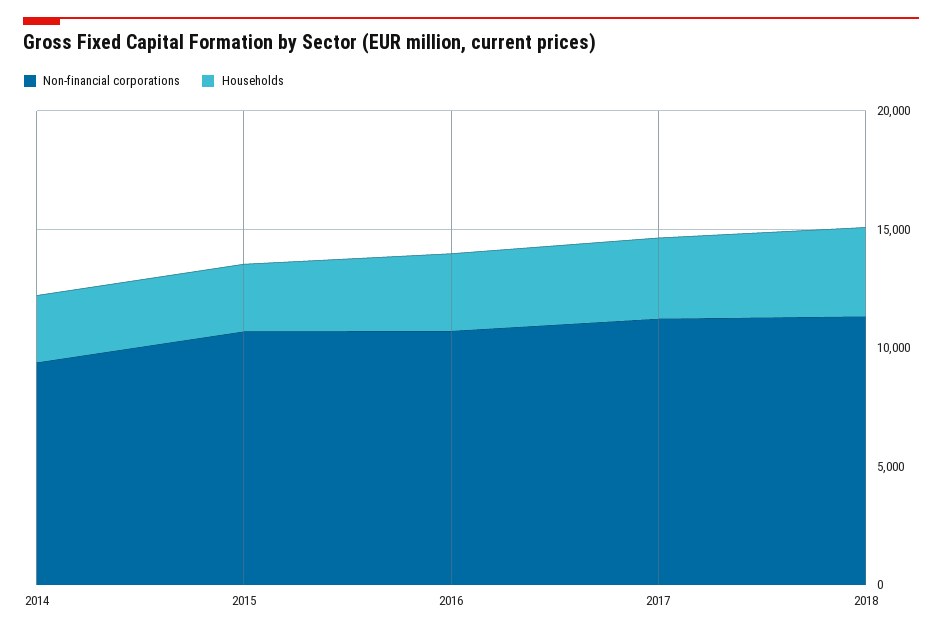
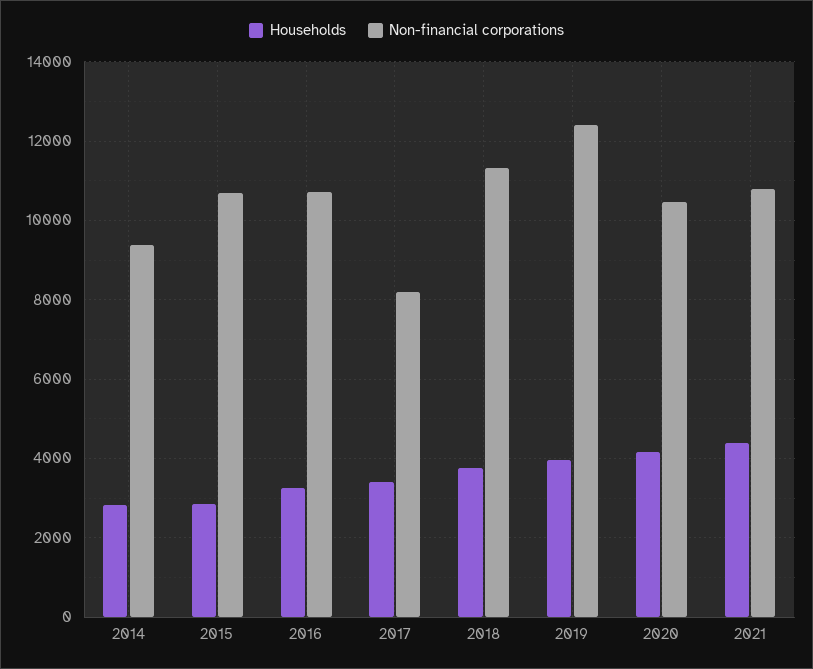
Non-financial corporations, 2017: 11000 -> 8200
Households, 2019: none -> 4000
Non-financial corporations, 2019: none -> 12400
Households, 2020: none -> 4200
Non-financial corporations, 2020: none -> 10400
Households, 2021: none -> 4400
Non-financial corporations, 2021: none -> 10800

